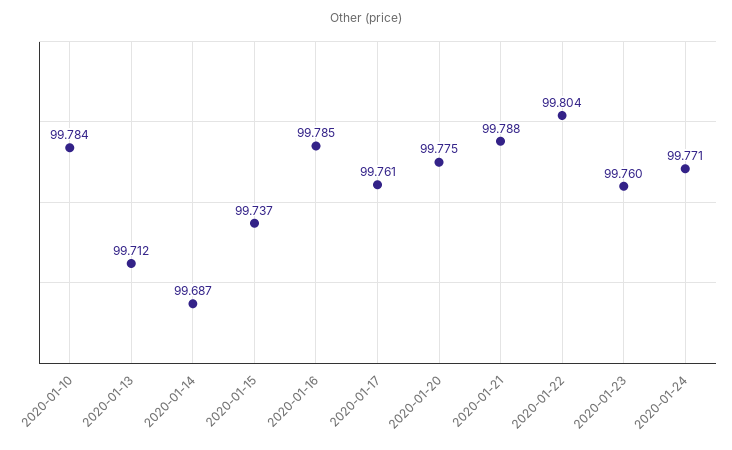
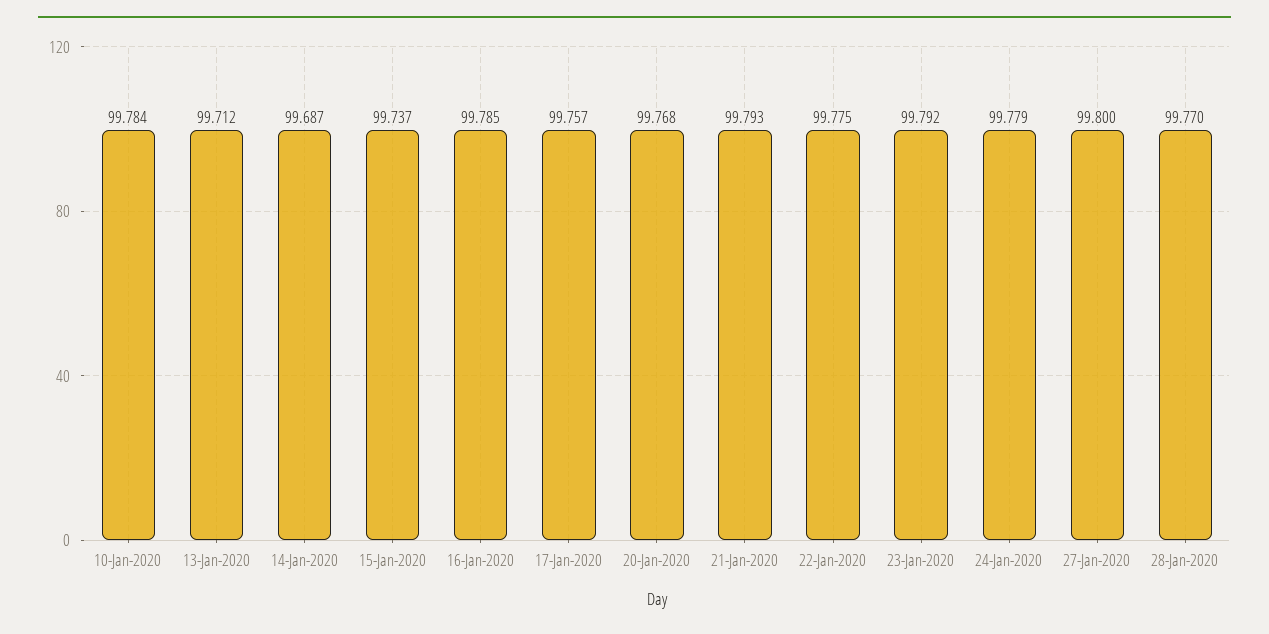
2020-01-17: 99.761 -> 99.757
2020-01-20: 99.775 -> 99.768
2020-01-21: 99.788 -> 99.793
2020-01-22: 99.804 -> 99.775
2020-01-23: 99.76 -> 99.792
2020-01-24: 99.771 -> 99.779
27-Jan-2020: none -> 99.8
28-Jan-2020: none -> 99.77

